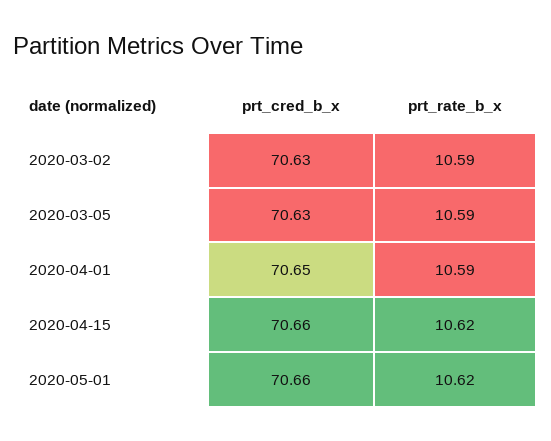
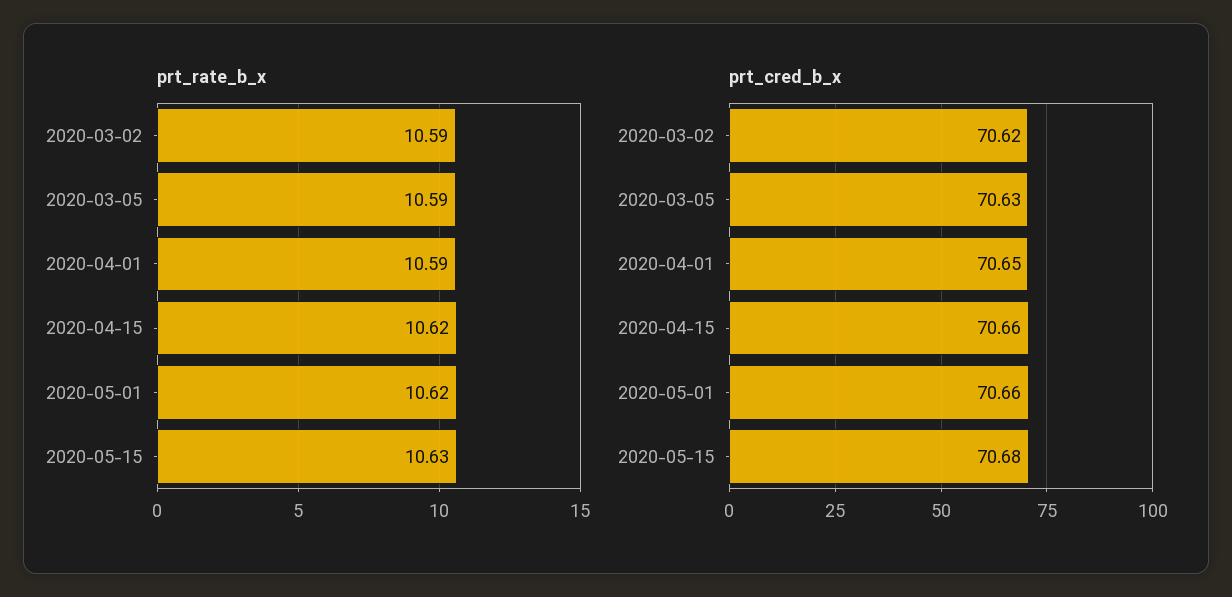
prt_cred_b_x, 2020-03-02: 70.63 -> 70.62
prt_rate_b_x, 2020-05-15: none -> 10.63
prt_cred_b_x, 2020-05-15: none -> 70.68

